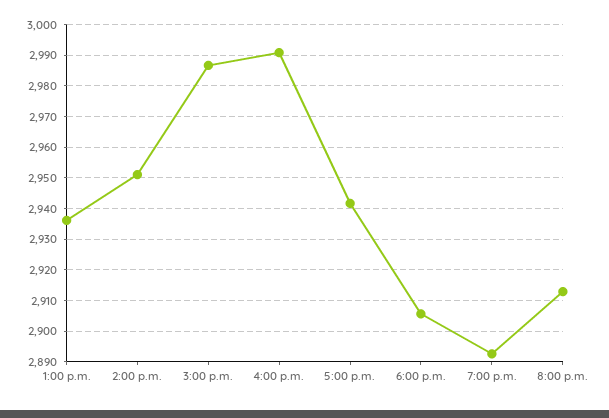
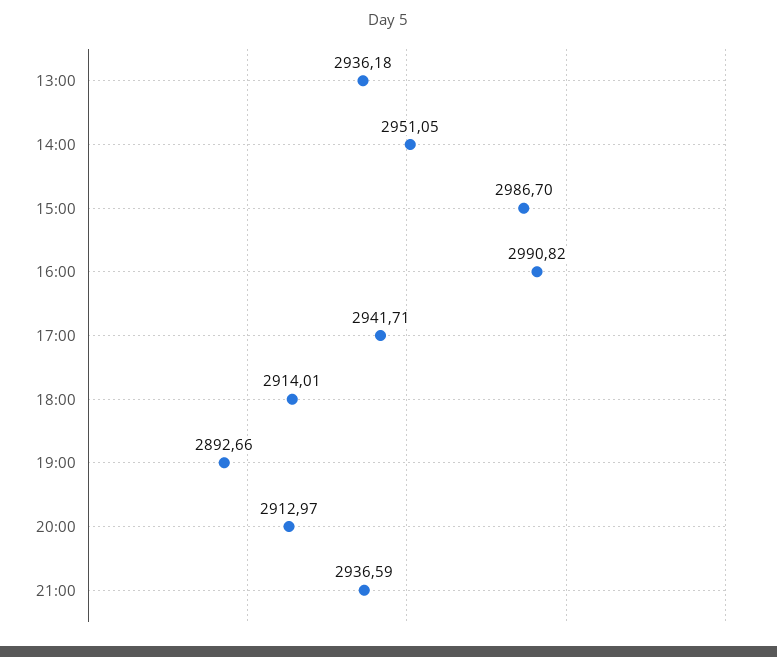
6:00 p.m.: 2906 -> 2914.01
21:00: none -> 2936.59

